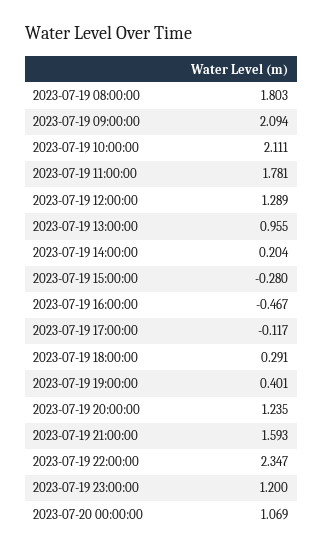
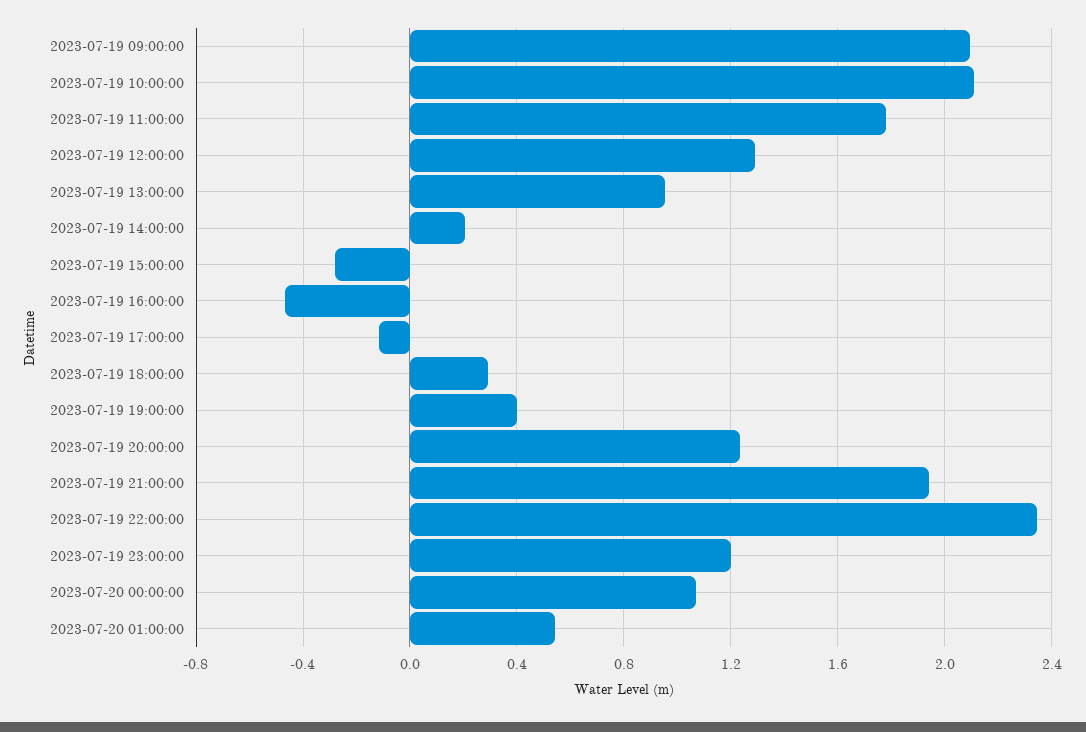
2023-07-19 08:00:00: 1.803 -> none
2023-07-19 21:00:00: 1.593 -> 1.95
2023-07-20 01:00:00: none -> 0.55

